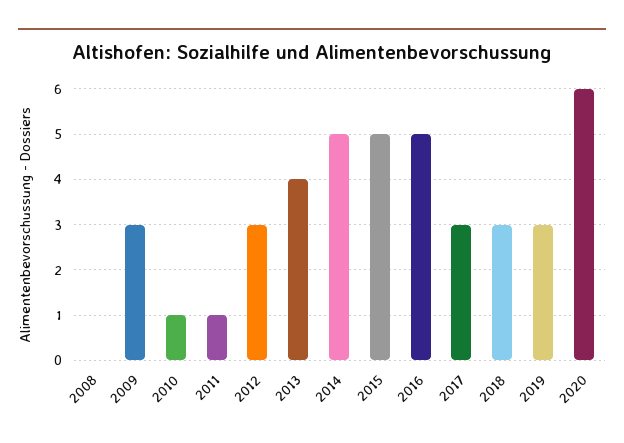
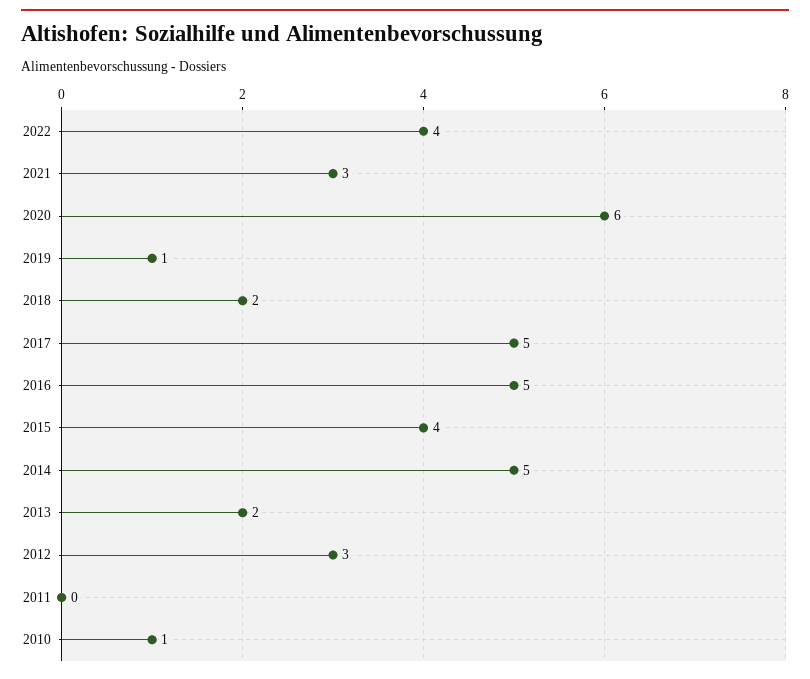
2008: 0 -> none
2009: 3 -> none
2011: 1 -> 0
2013: 4 -> 2
2015: 5 -> 4
2017: 3 -> 5
2018: 3 -> 2
2019: 3 -> 1
2022: none -> 4
2021: none -> 3

